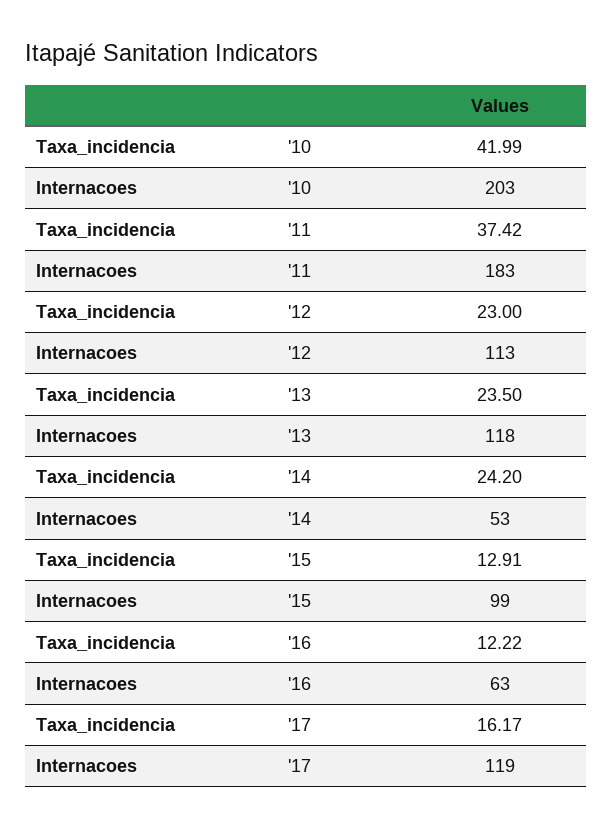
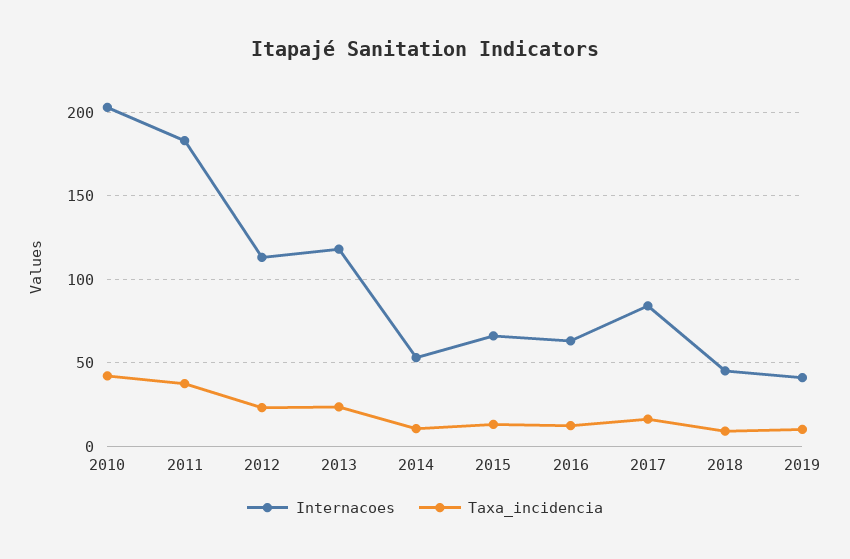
Taxa_incidencia, '14: 24.2 -> 10
Internacoes, '15: 99 -> 65
Internacoes, '17: 119 -> 85
Internacoes, 2018: none -> 45
Taxa_incidencia, 2018: none -> 10
Internacoes, 2019: none -> 40
Taxa_incidencia, 2019: none -> 10

